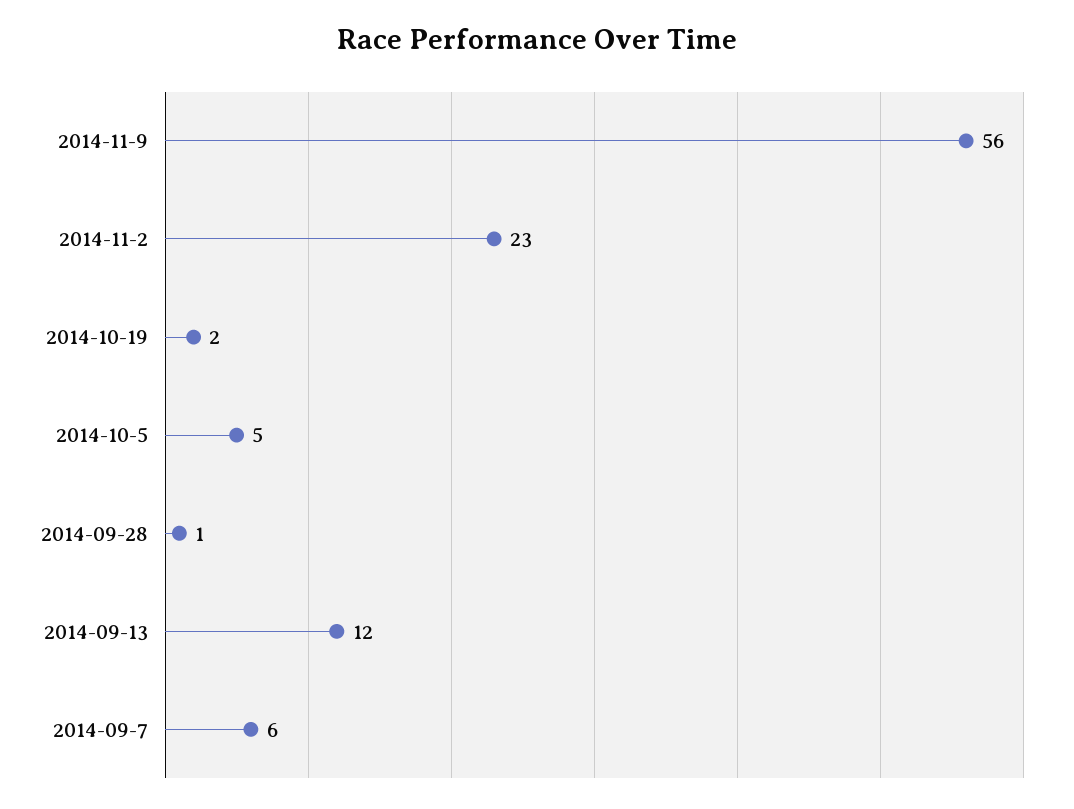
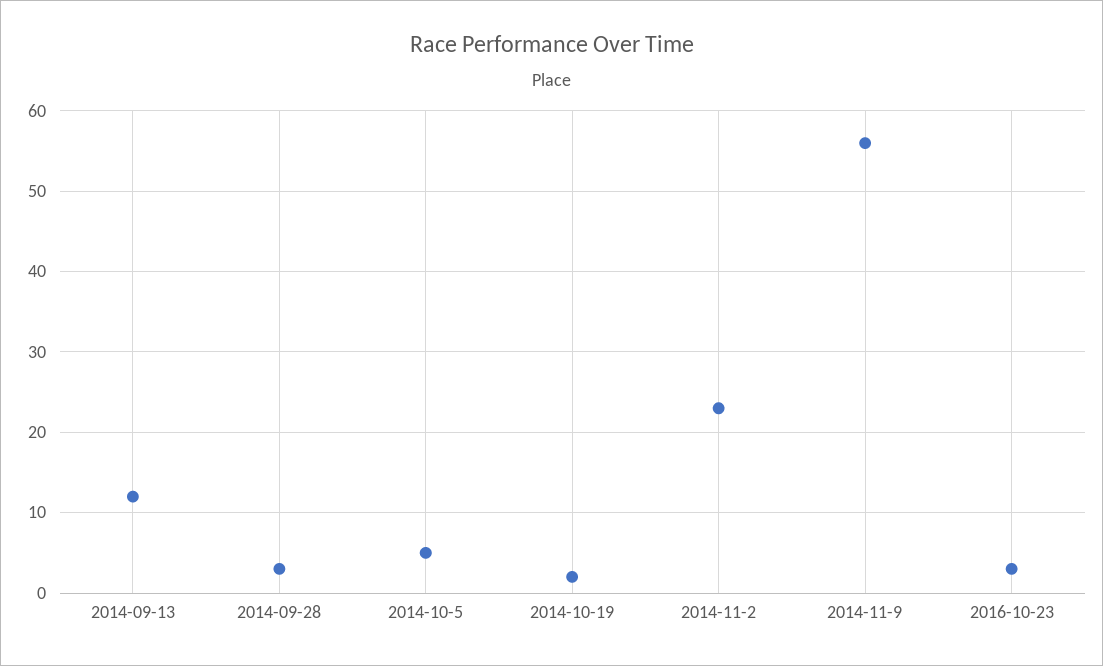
2014-09-28: 1 -> 3
2014-09-7: 6 -> none
2016-10-23: none -> 3

